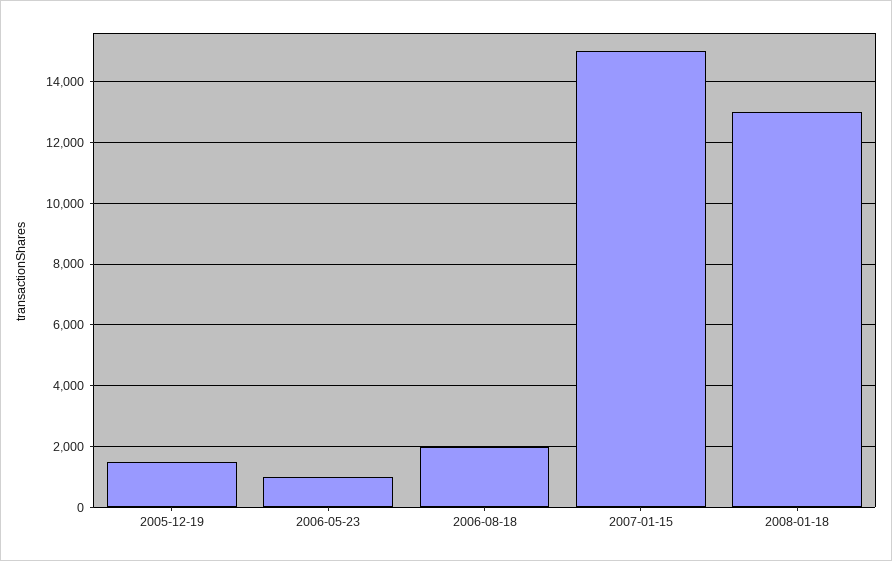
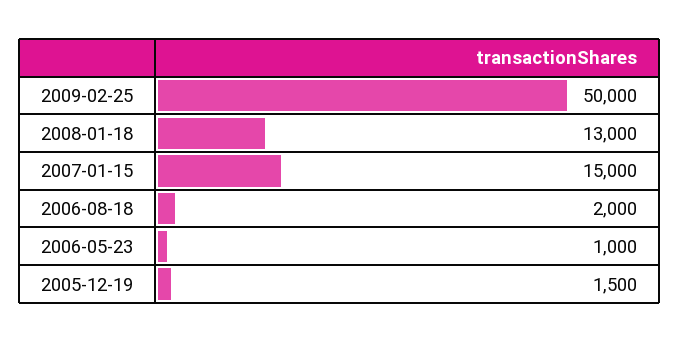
2009-02-25: none -> 50000

